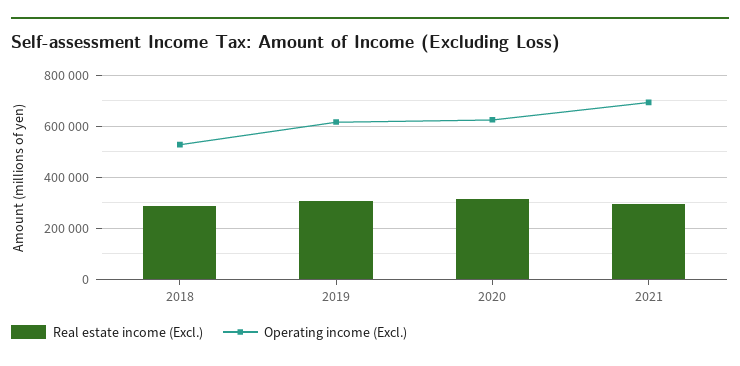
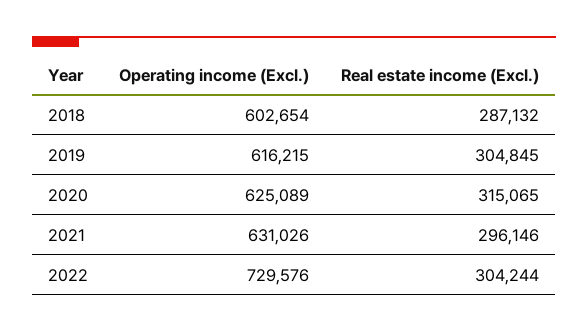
Operating income (Excl.), 2018: 525000 -> 602654
Operating income (Excl.), 2021: 700000 -> 631026
Operating income (Excl.), 2022: none -> 729576
Real estate income (Excl.), 2022: none -> 304244

